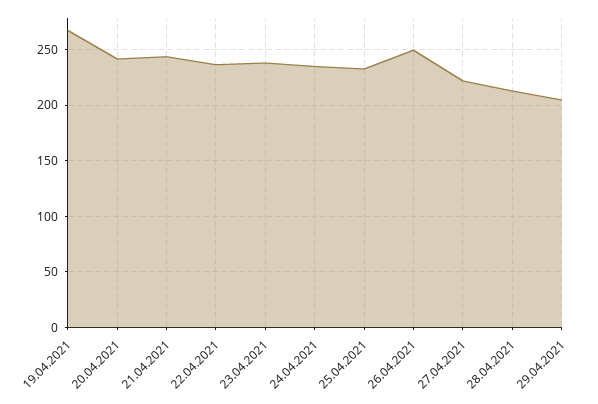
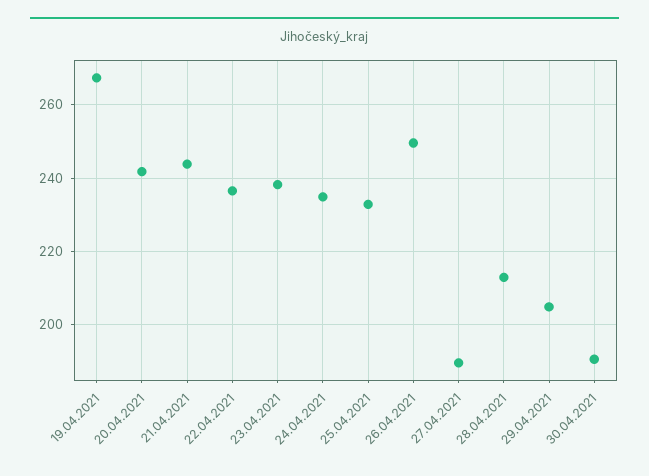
27.04.2021: 220 -> 190
30.04.2021: none -> 190

